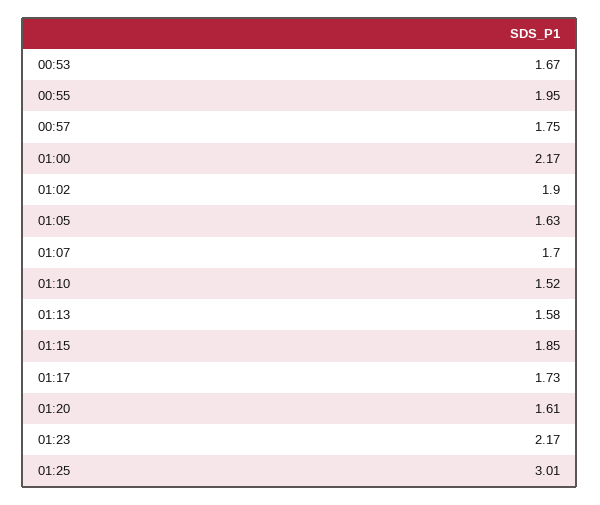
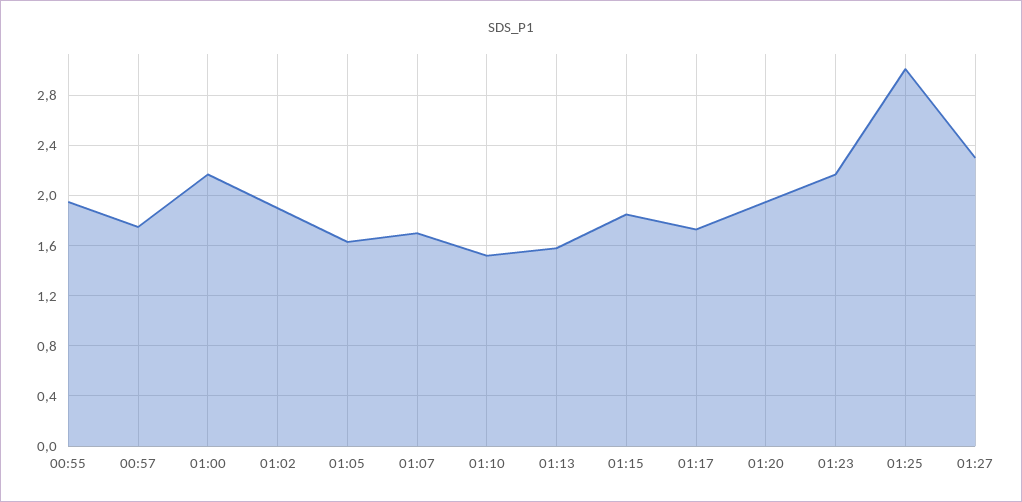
00:53: 1.67 -> none
01:20: 1.61 -> 1.95
01:27: none -> 2.3

